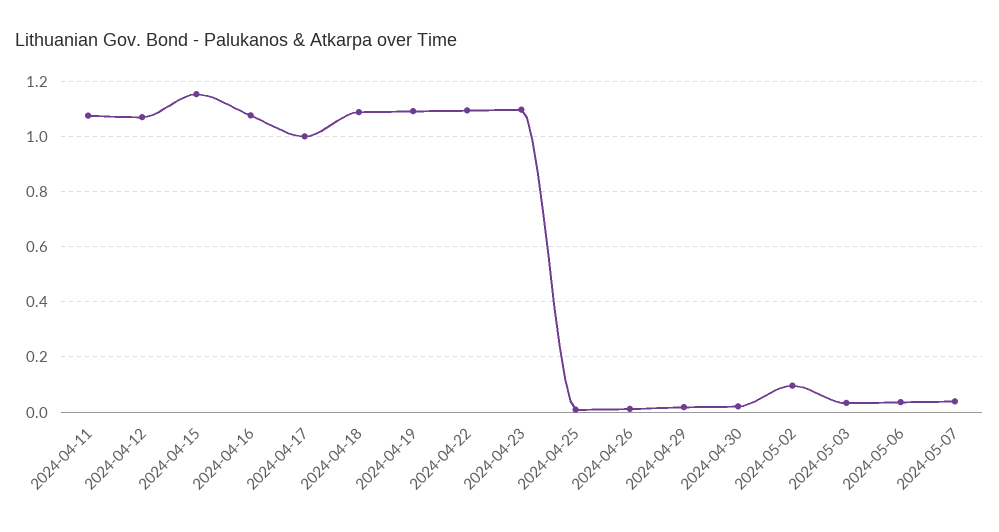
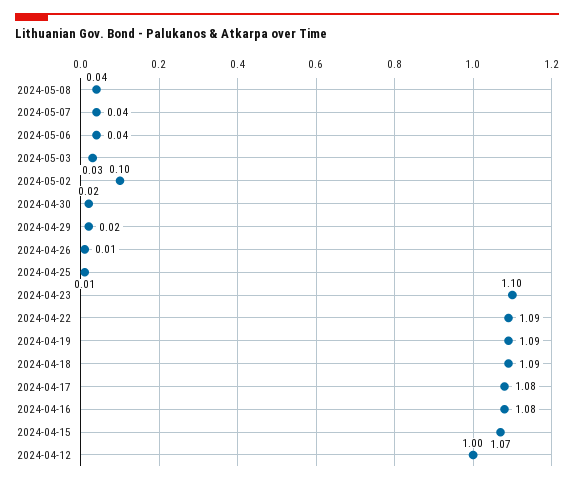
2024-04-11: 1.075 -> none
2024-04-12: 1.075 -> 1
2024-04-15: 1.15 -> 1.07
2024-04-17: 1 -> 1.08
2024-05-08: none -> 0.04

